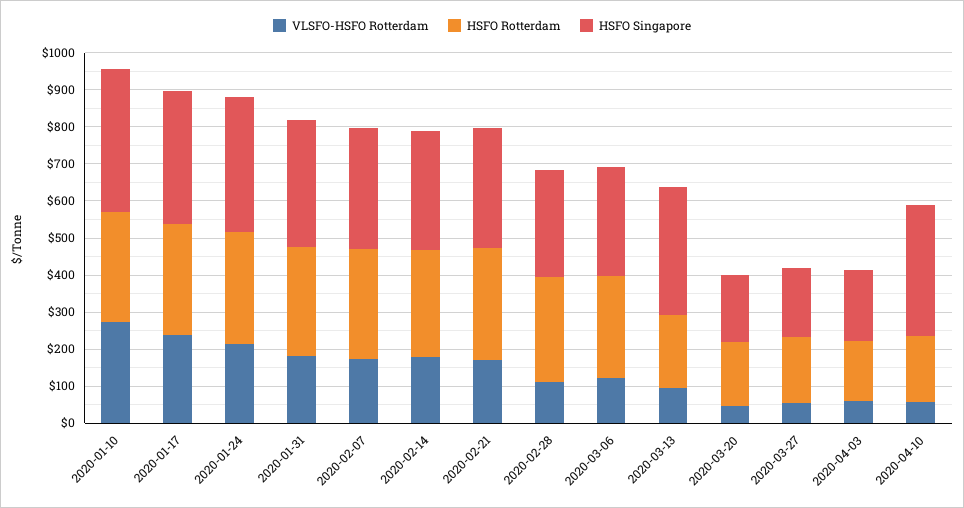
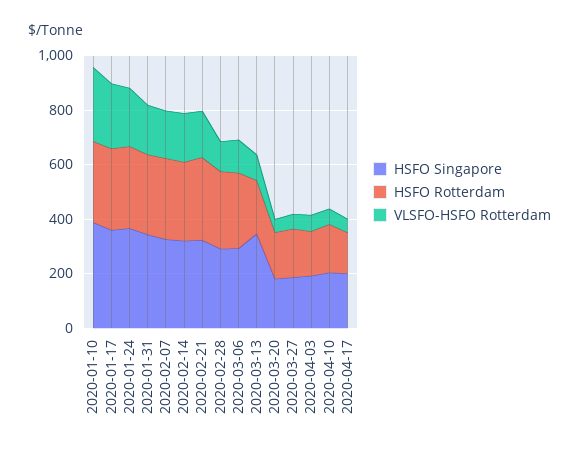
HSFO Singapore, 2020-04-10: 350 -> 200
HSFO Singapore, 2020-04-17: none -> 200
HSFO Rotterdam, 2020-04-17: none -> 150
VLSFO-HSFO Rotterdam, 2020-04-17: none -> 50

